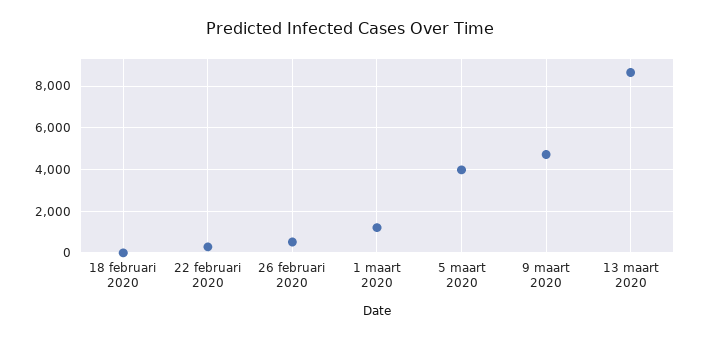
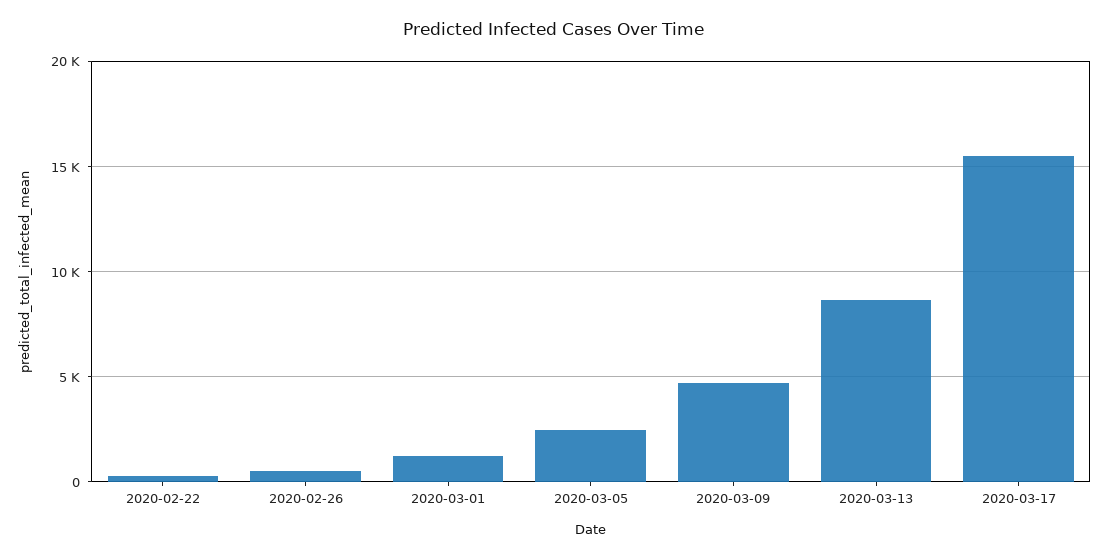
18 februari 2020: 0 -> none
5 maart 2020: 4000 -> 2500
2020-03-17: none -> 15500

